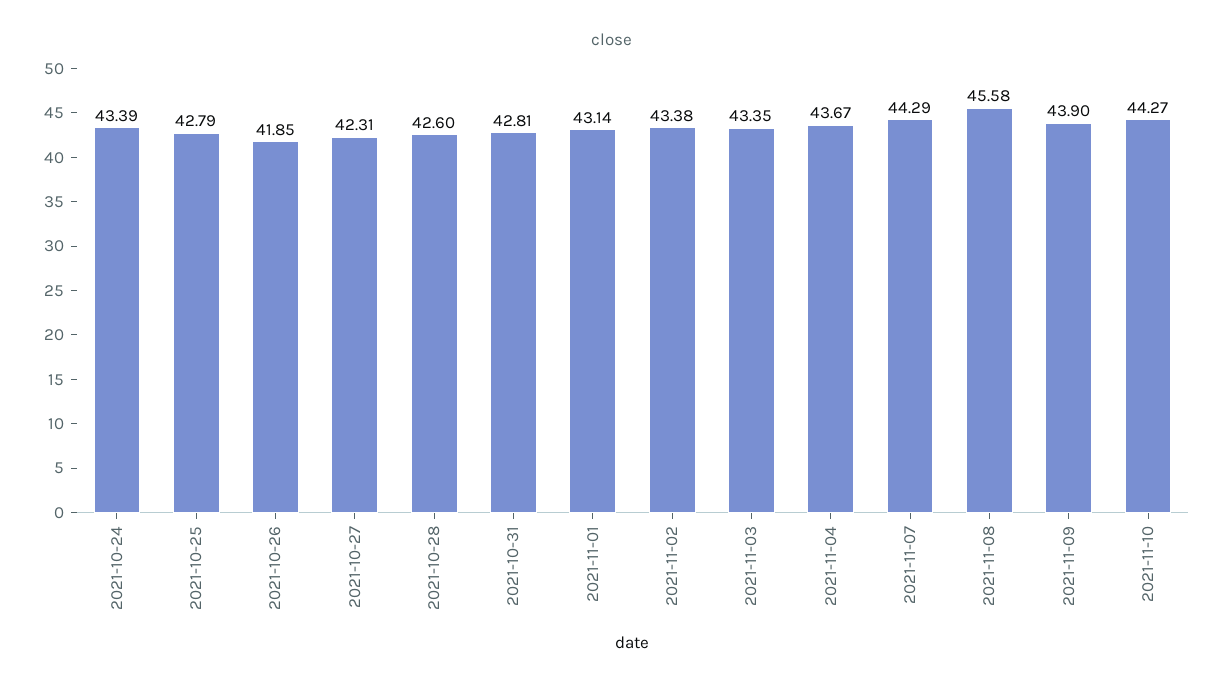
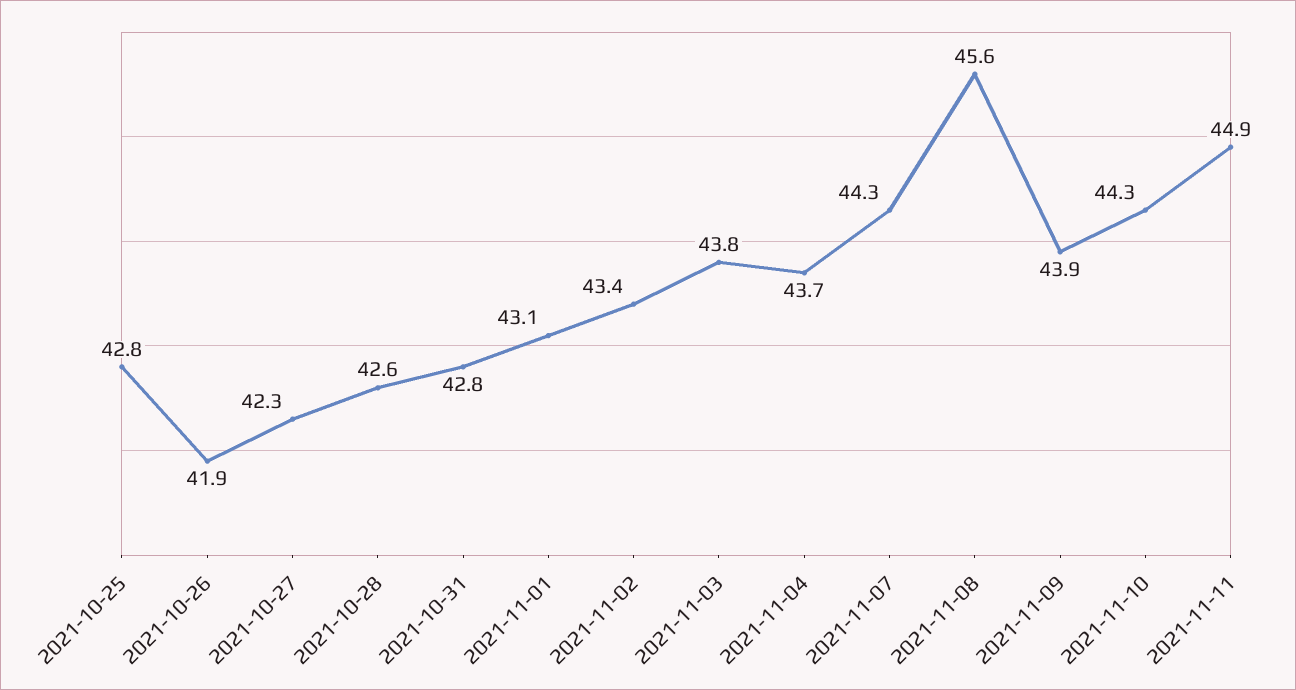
2021-10-24: 43.39 -> none
2021-11-03: 43.35 -> 43.8
2021-11-11: none -> 44.9

